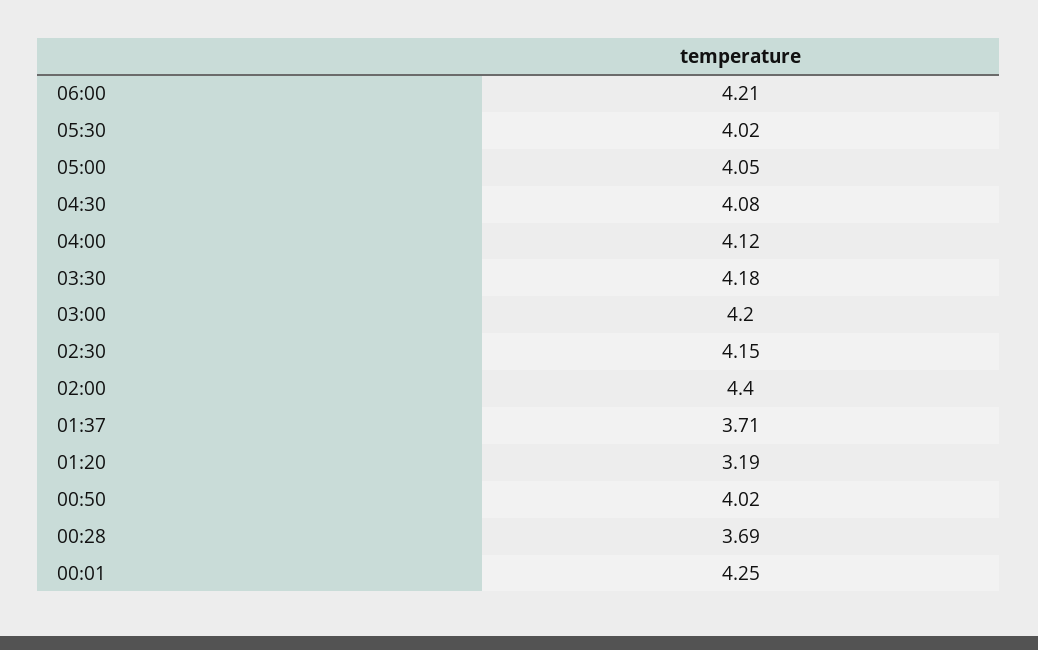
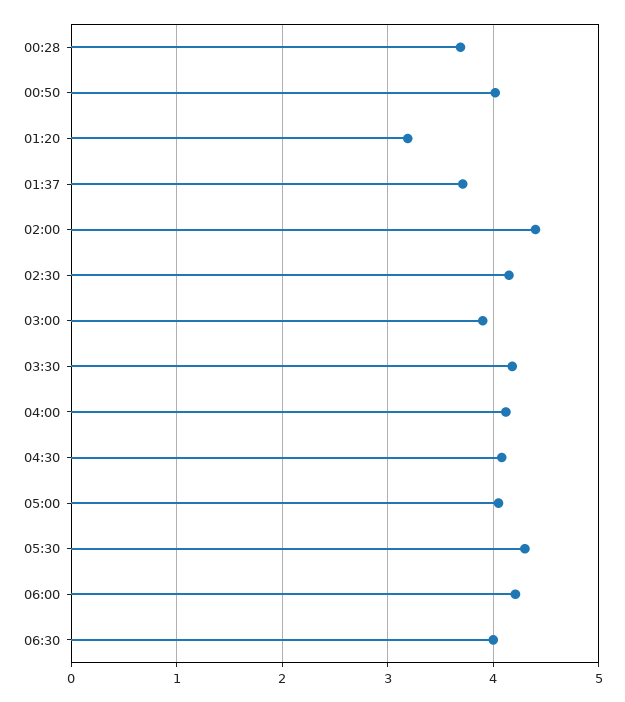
05:30: 4.02 -> 4.3
03:00: 4.2 -> 3.9
00:01: 4.25 -> none
06:30: none -> 4

